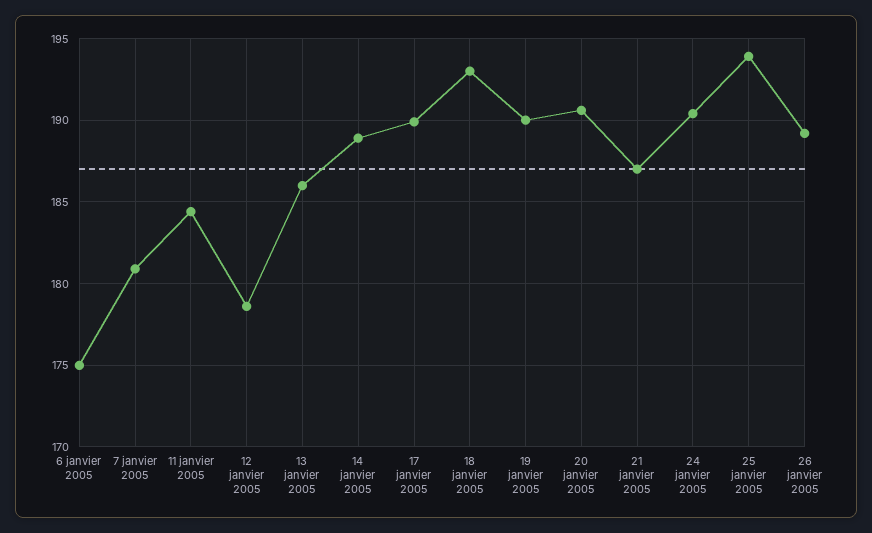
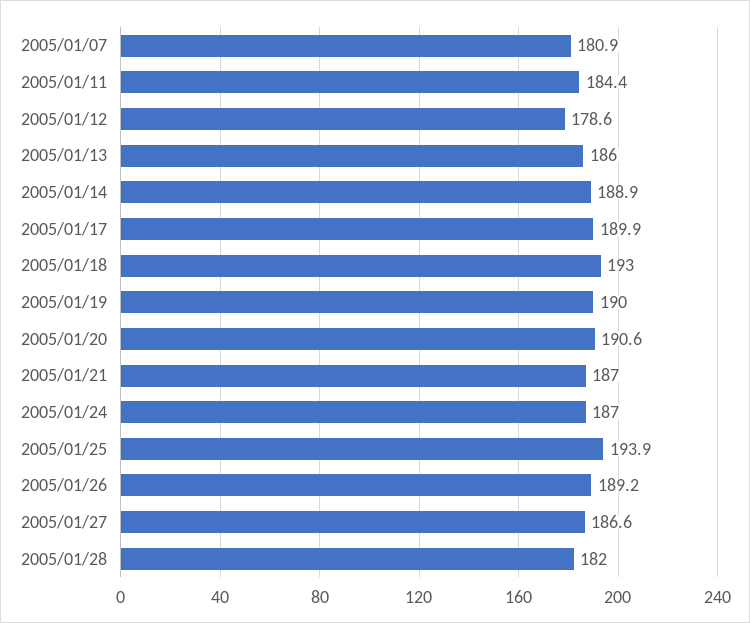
6 janvier 2005: 175 -> none
24 janvier 2005: 190.5 -> 187
2005/01/27: none -> 186.6
2005/01/28: none -> 182

